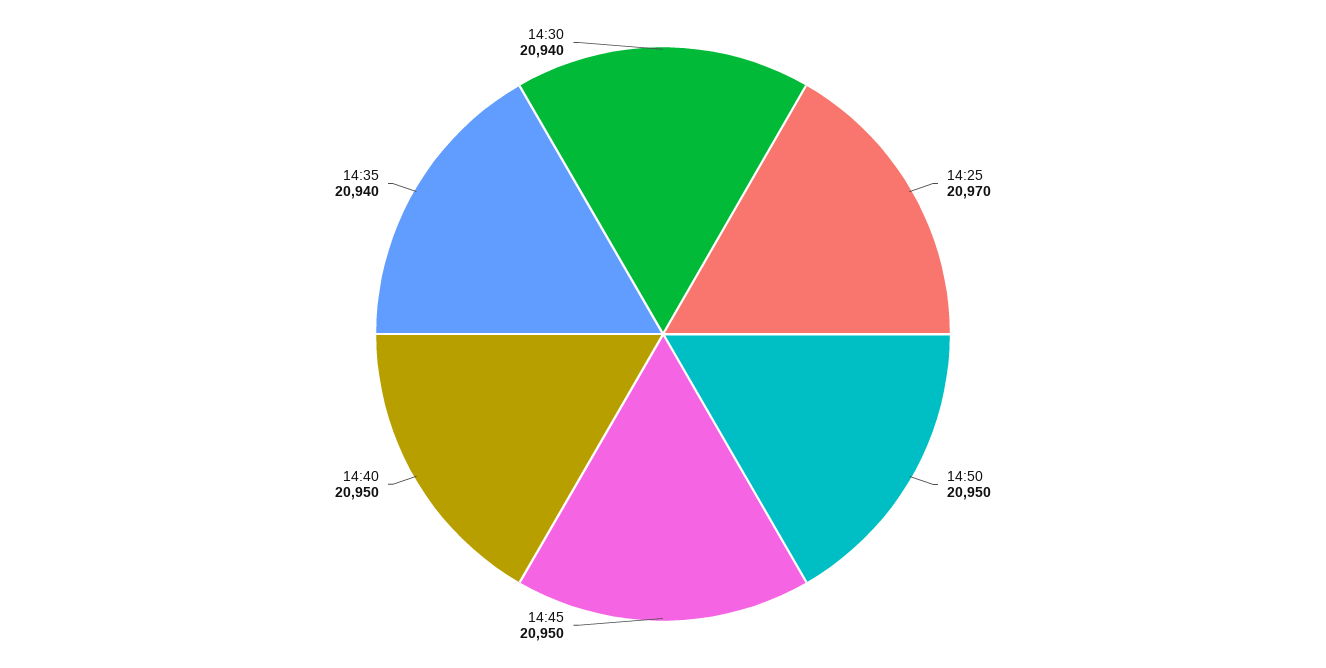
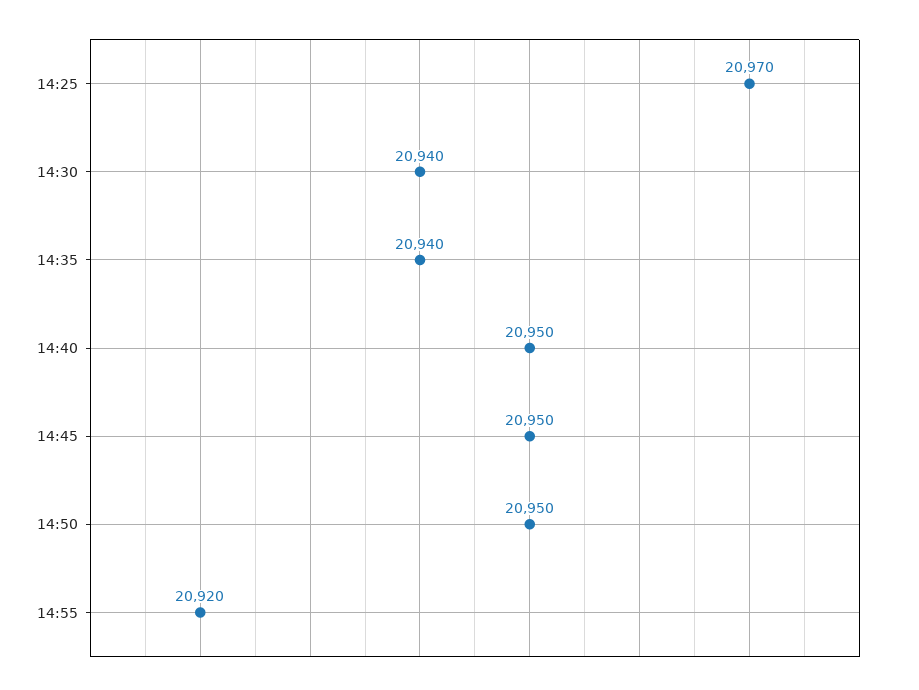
14:55: none -> 20920

